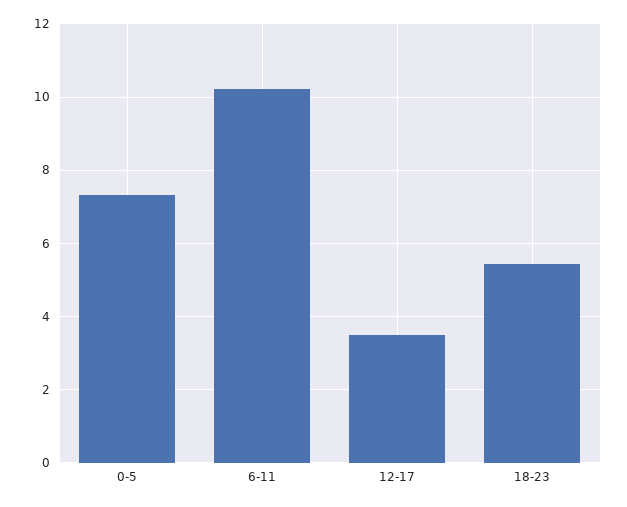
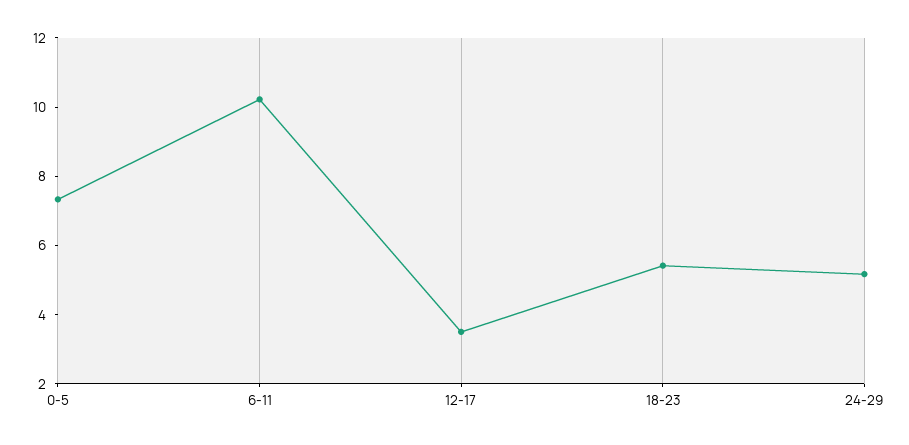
24-29: none -> 5

